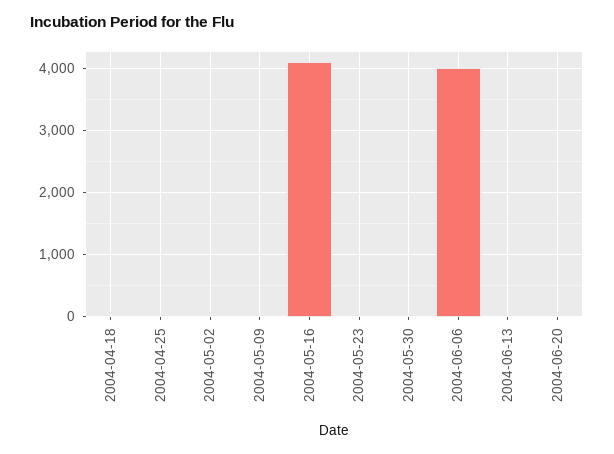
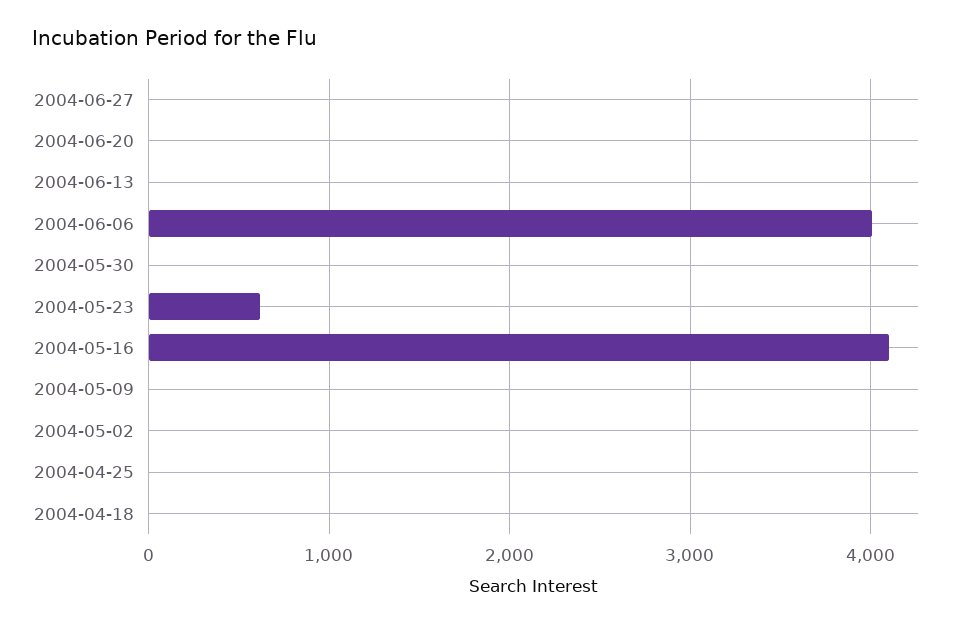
2004-05-23: 0 -> 600
2004-06-27: none -> 0

